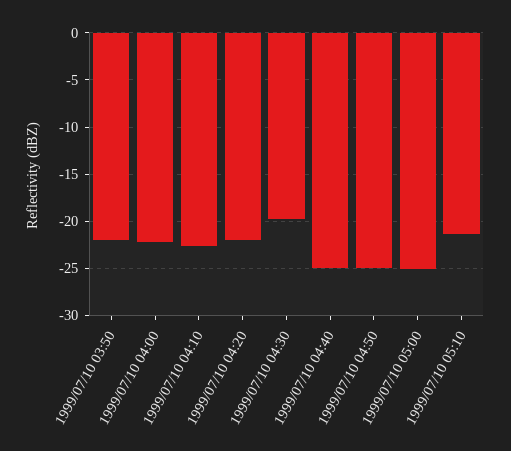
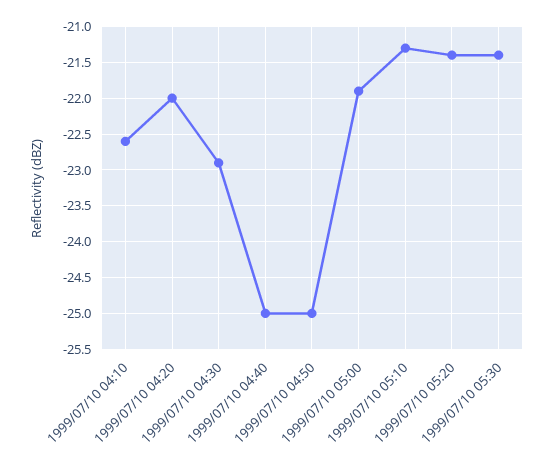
1999/07/10 03:50: -22 -> none
1999/07/10 04:00: -22 -> none
1999/07/10 04:30: -20 -> -22.9
1999/07/10 05:00: -25 -> -21.9
1999/07/10 05:20: none -> -21.4
1999/07/10 05:30: none -> -21.4

